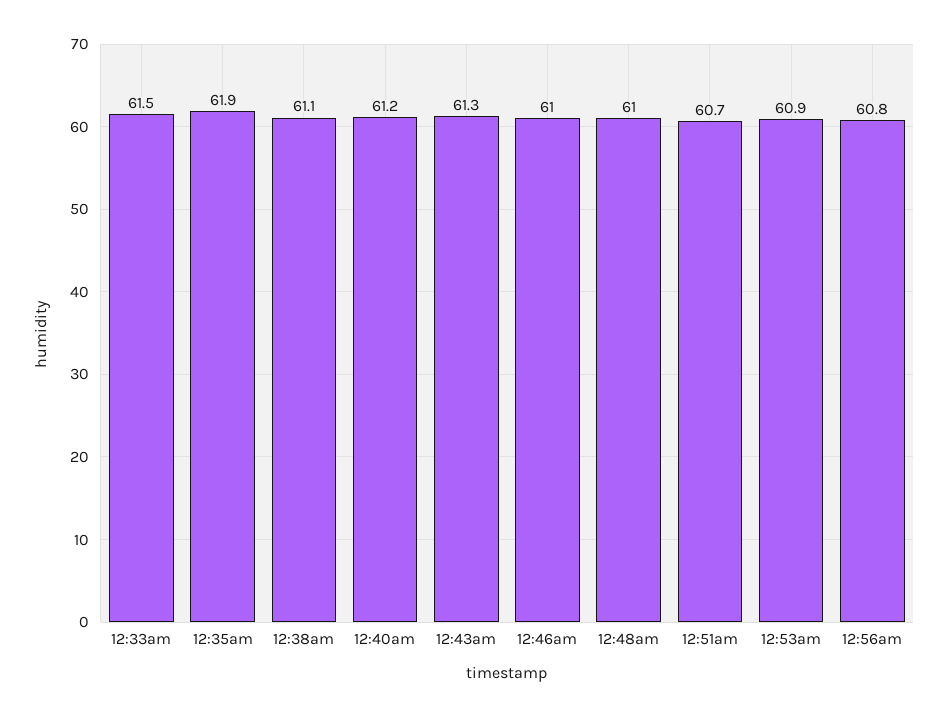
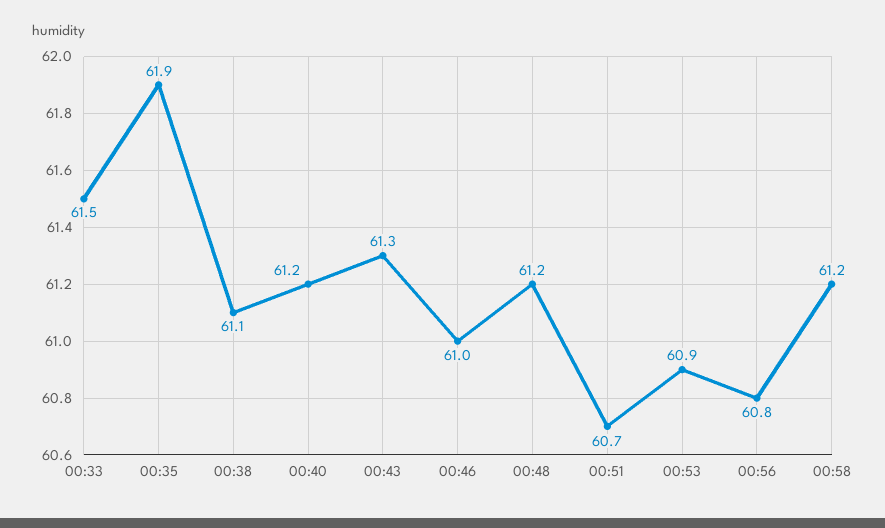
12:48am: 61 -> 61.2
00:58: none -> 61.2

